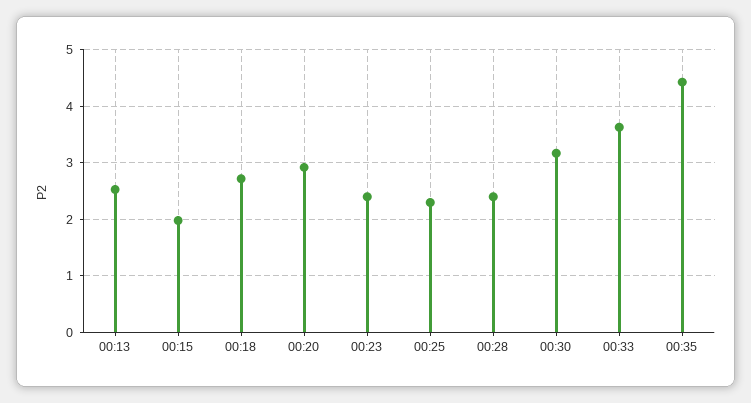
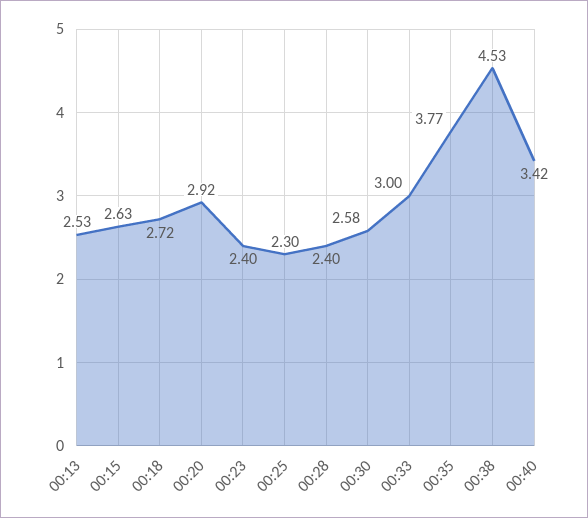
00:15: 2 -> 2.63
00:30: 3.2 -> 2.58
00:33: 3.6 -> 3
00:35: 4.4 -> 3.77
00:38: none -> 4.53
00:40: none -> 3.42

